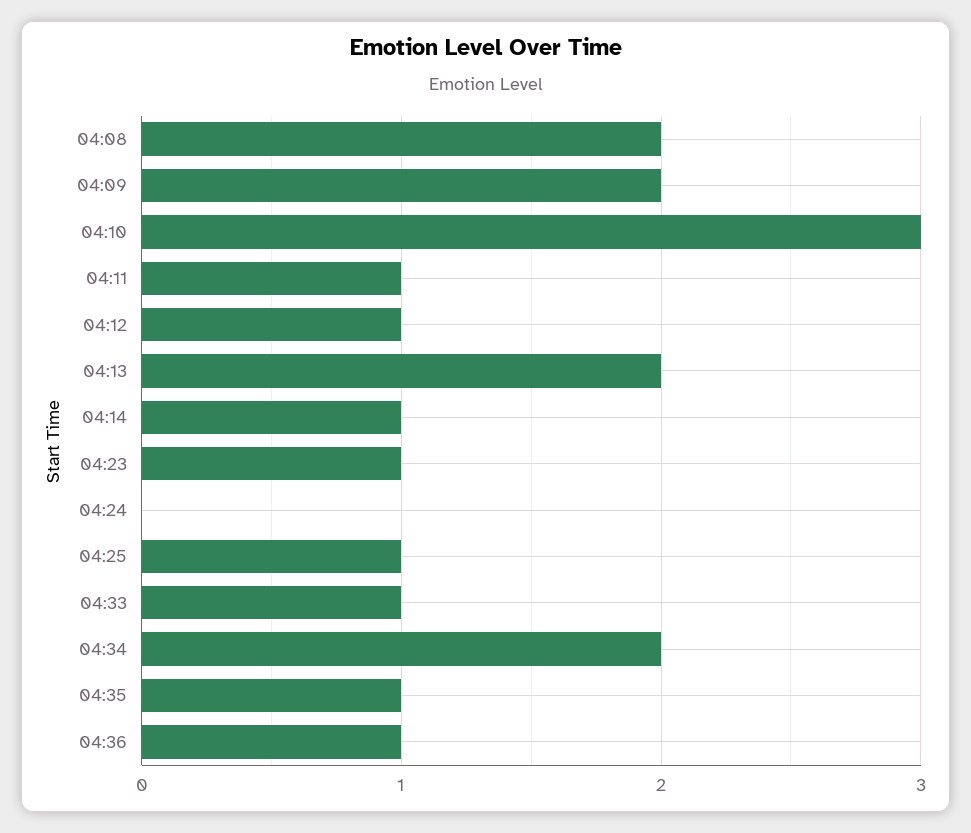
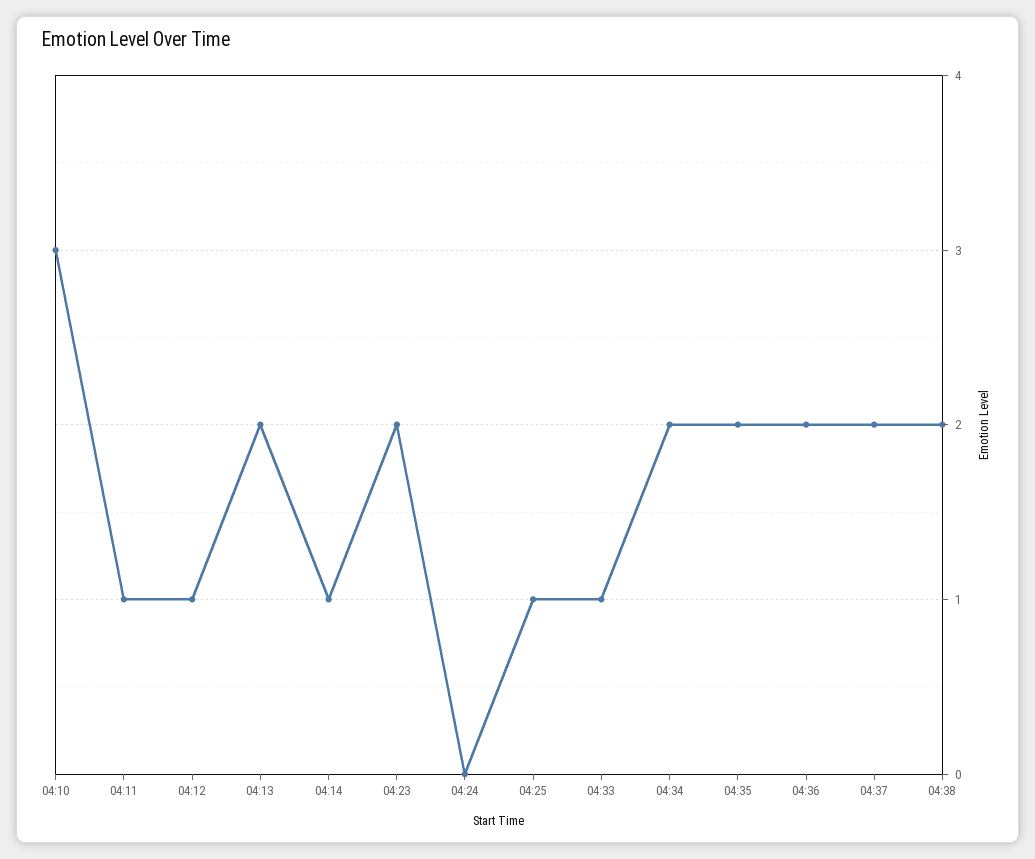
04:08: 2 -> none
04:09: 2 -> none
04:23: 1 -> 2
04:35: 1 -> 2
04:36: 1 -> 2
04:37: none -> 2
04:38: none -> 2

